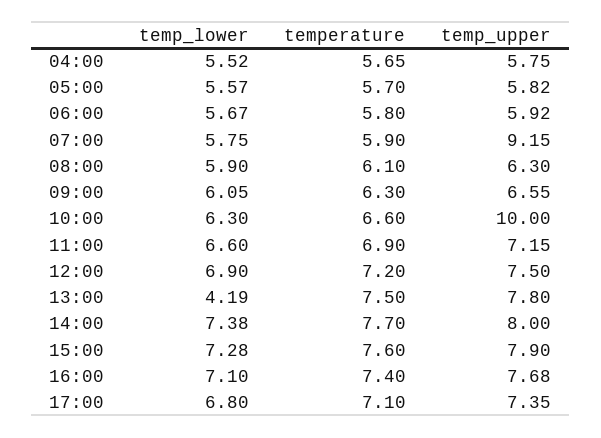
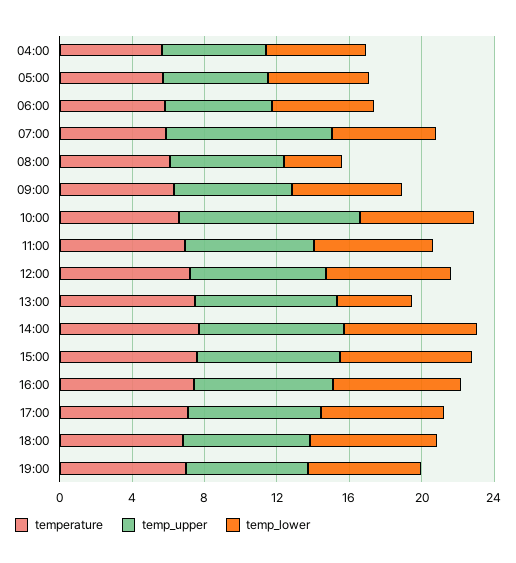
temp_lower, 08:00: 5.9 -> 3
temperature, 18:00: none -> 7
temp_upper, 18:00: none -> 7
temp_lower, 18:00: none -> 7
temperature, 19:00: none -> 7
temp_upper, 19:00: none -> 7
temp_lower, 19:00: none -> 6

